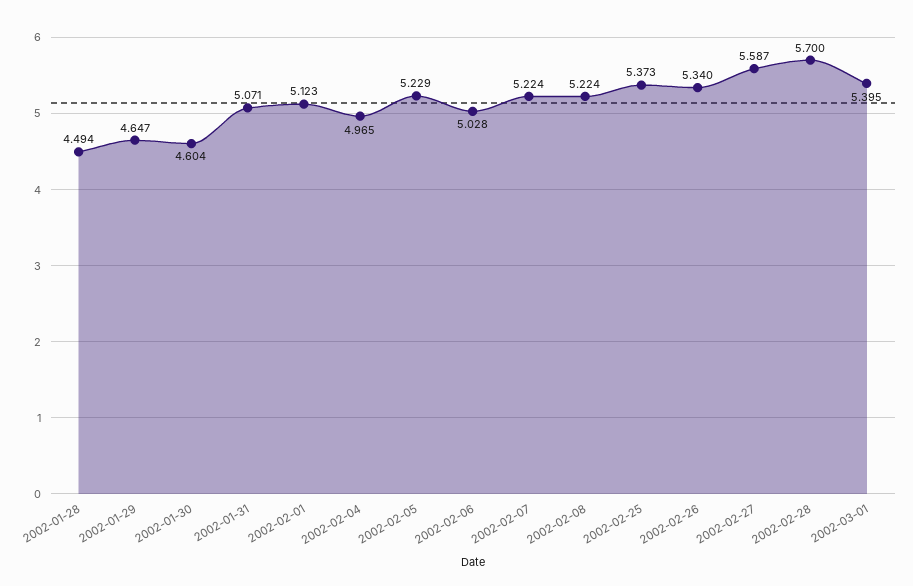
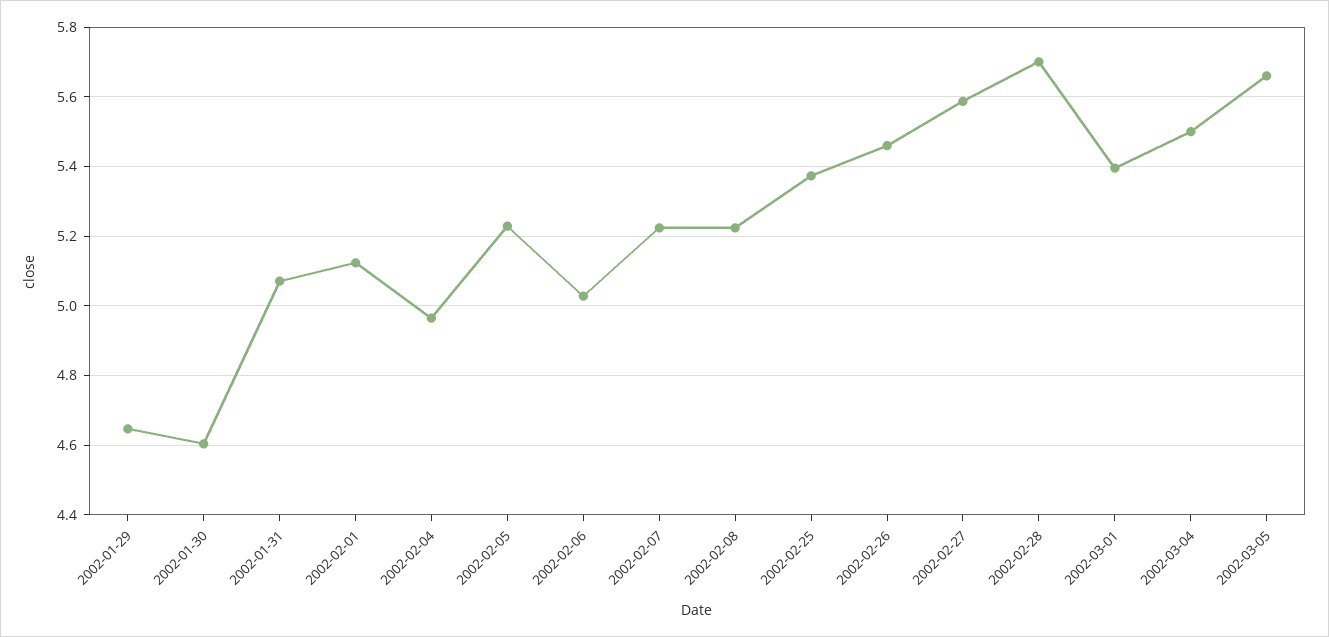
2002-01-28: 4.494 -> none
2002-02-26: 5.34 -> 5.46
2002-03-04: none -> 5.5
2002-03-05: none -> 5.66

